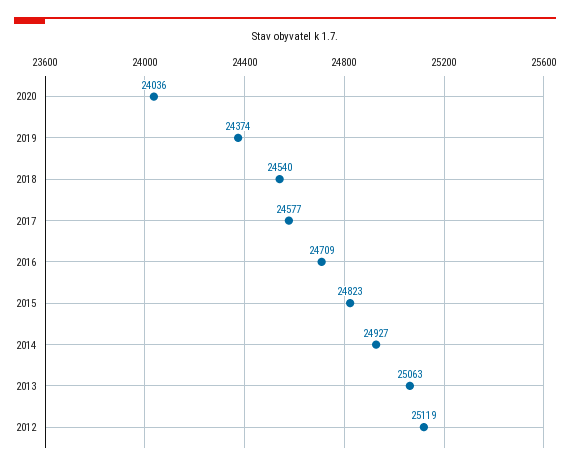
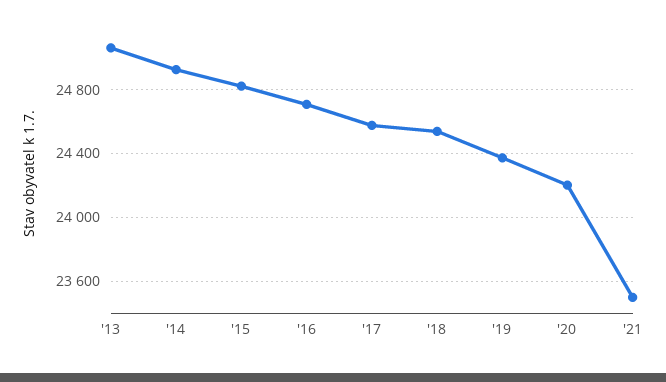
2020: 24036 -> 24200
2012: 25119 -> none
'21: none -> 23500

